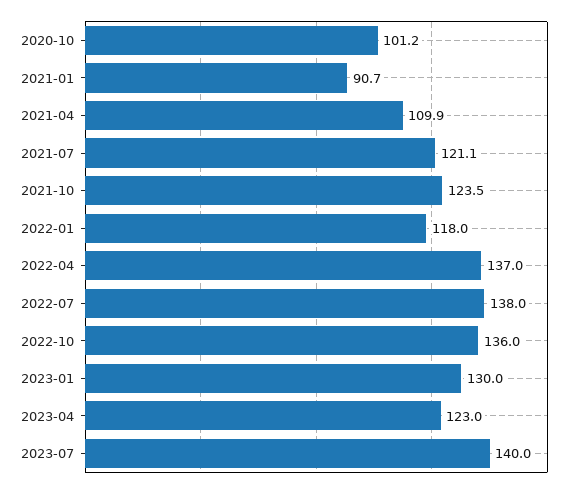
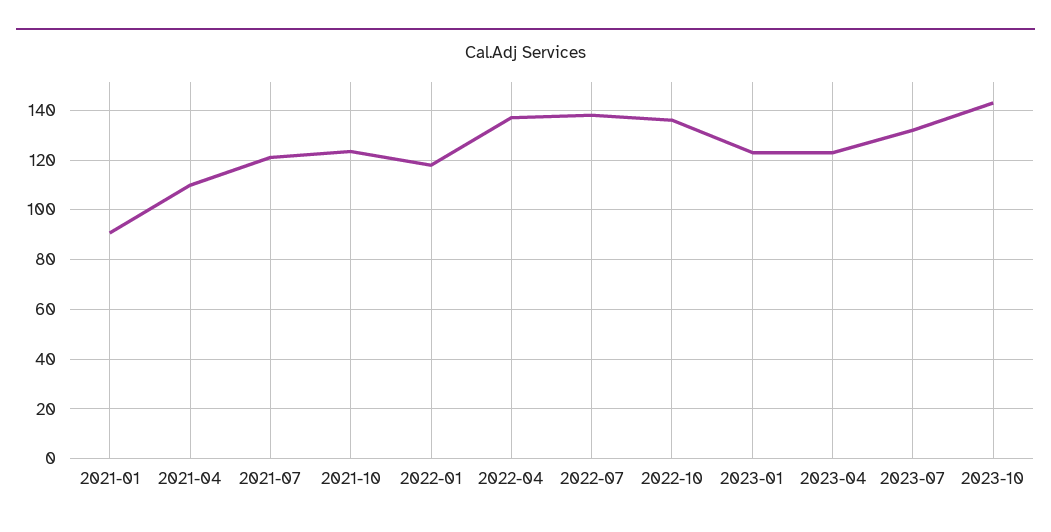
2020-10: 101.2 -> none
2023-01: 130 -> 122.5
2023-07: 140 -> 132.5
2023-10: none -> 142.5

